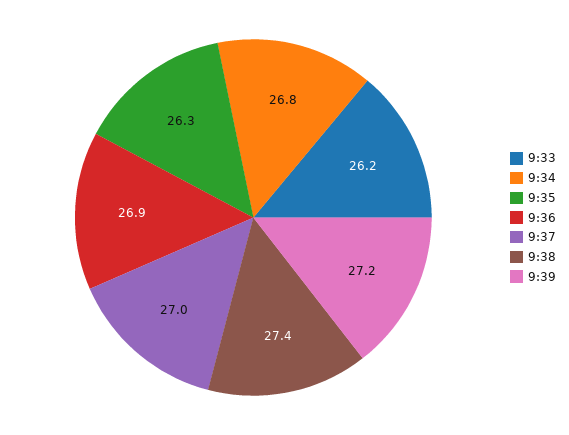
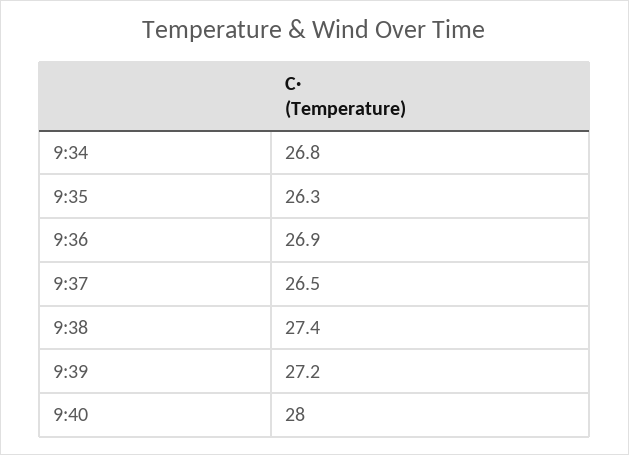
9:33: 26.2 -> none
9:37: 27 -> 26.5
9:40: none -> 28

